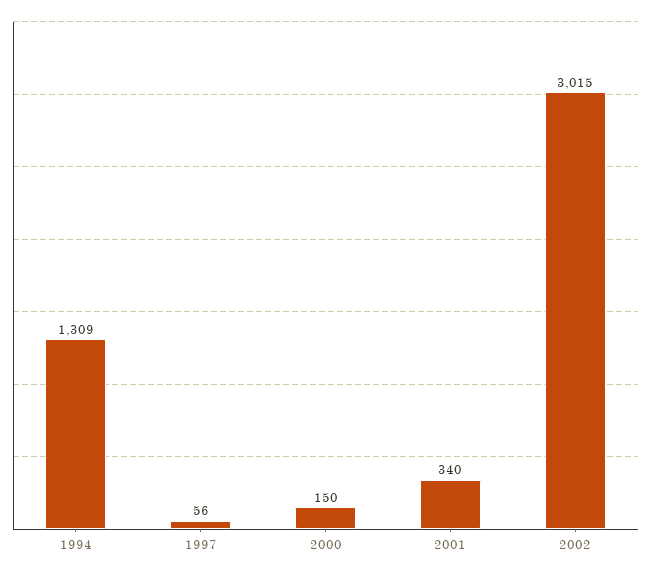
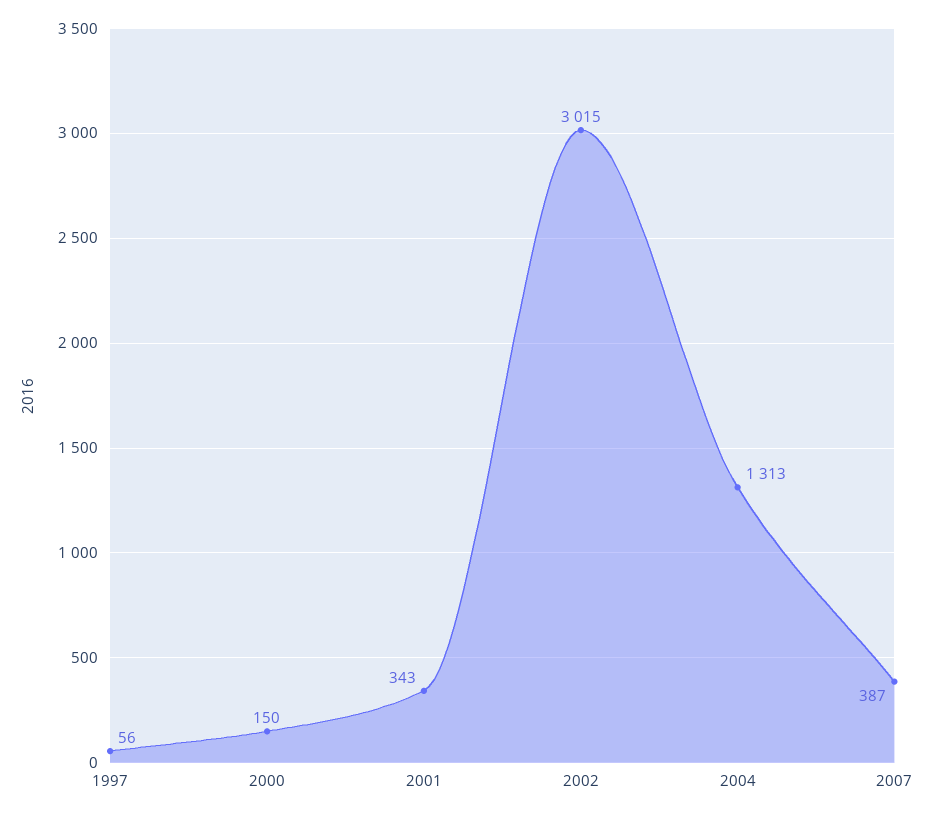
1994: 1309 -> none
2001: 340 -> 343
2004: none -> 1313
2007: none -> 387

